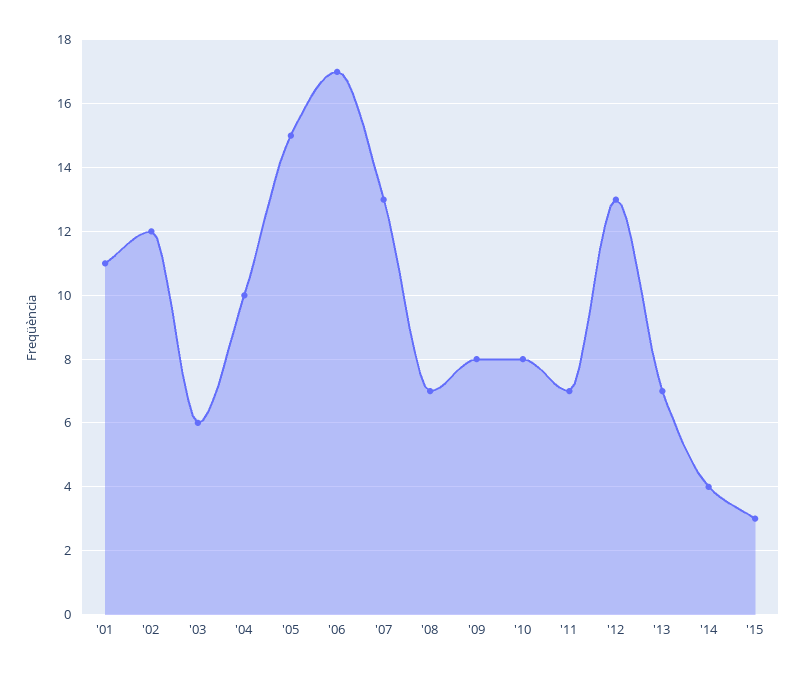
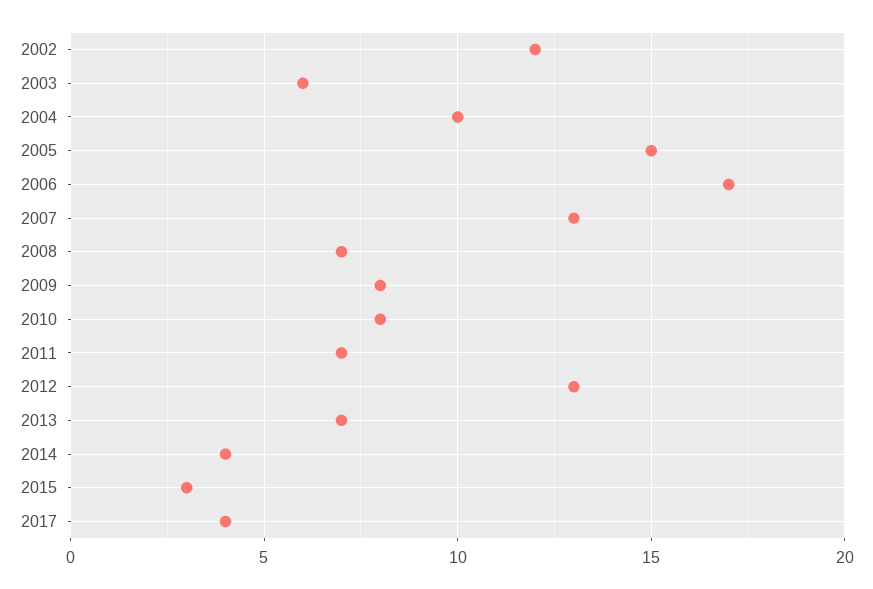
'01: 11 -> none
2017: none -> 4

